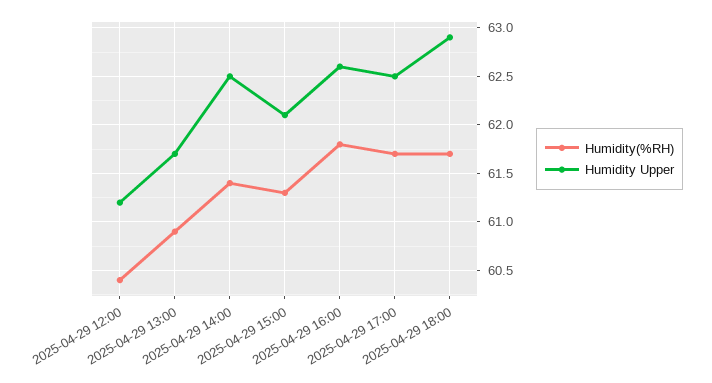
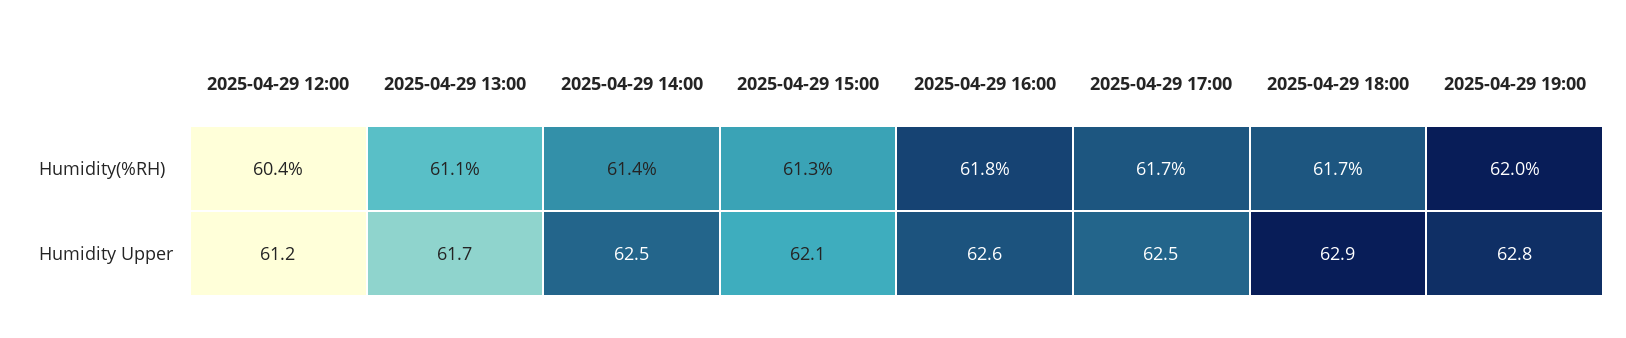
Humidity(%RH), 2025-04-29 13:00: 60.9 -> 61.1
Humidity(%RH), 2025-04-29 19:00: none -> 62
Humidity Upper, 2025-04-29 19:00: none -> 62.8

